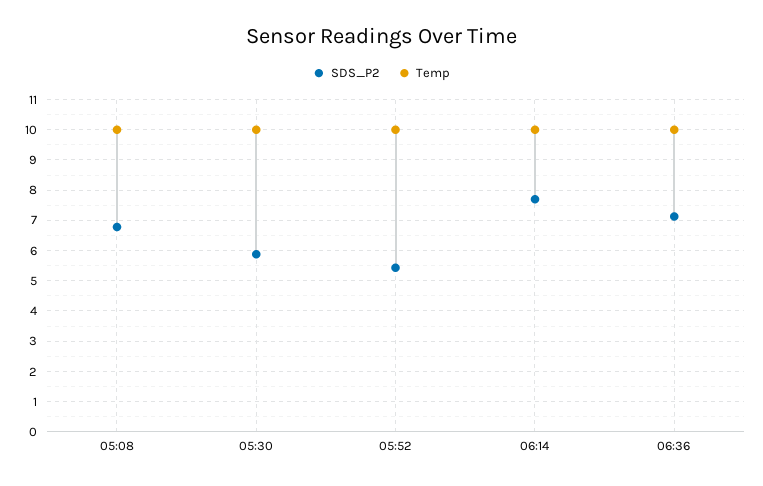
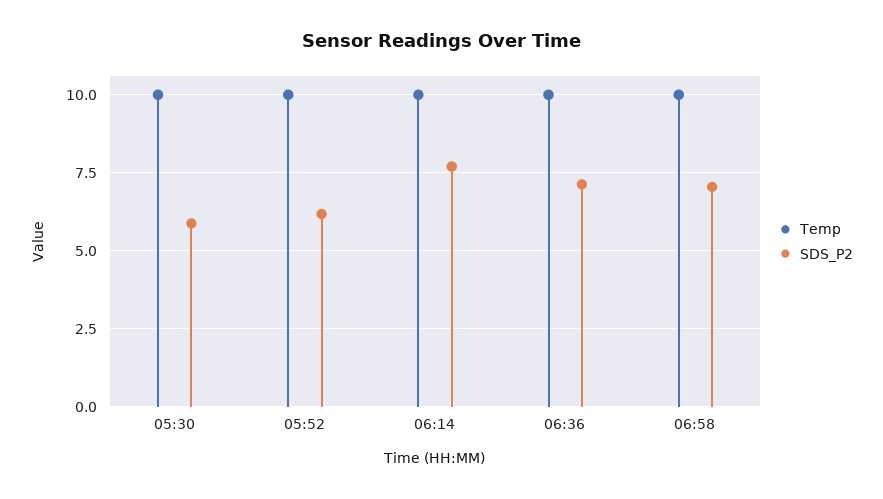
SDS_P2, 05:08: 6.8 -> none
Temp, 05:08: 10 -> none
SDS_P2, 05:52: 5.4 -> 6.25
Temp, 06:58: none -> 10
SDS_P2, 06:58: none -> 7

